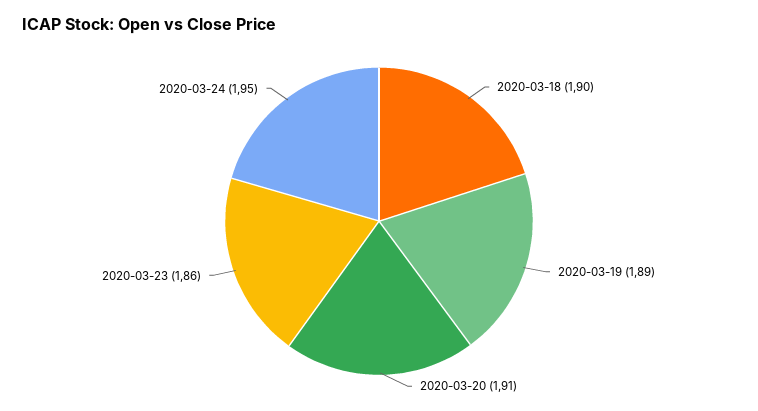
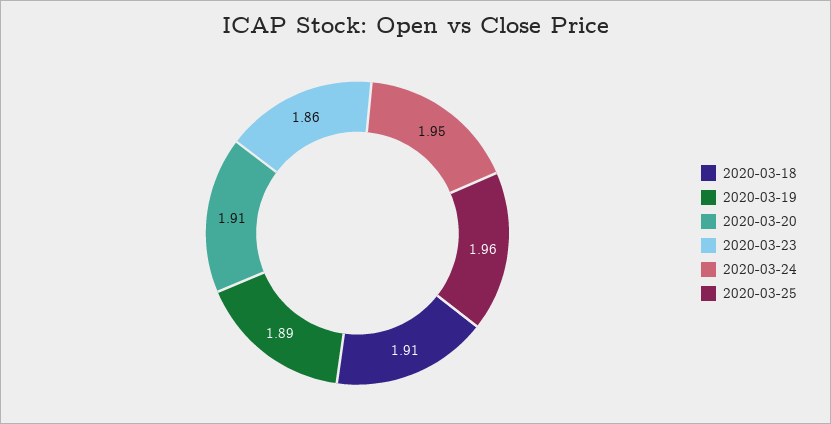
2020-03-18: 1.9 -> 1.91
2020-03-25: none -> 1.96

